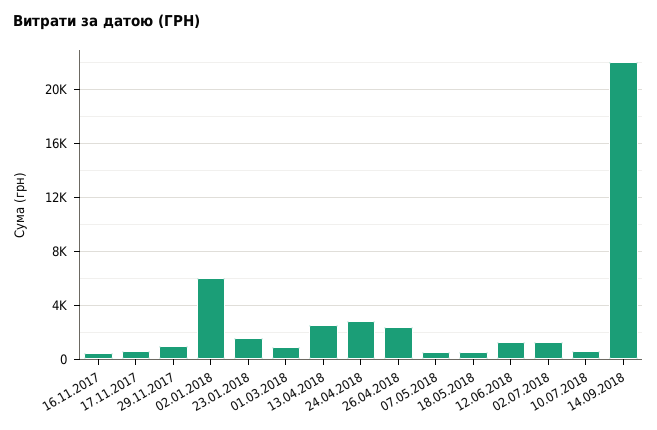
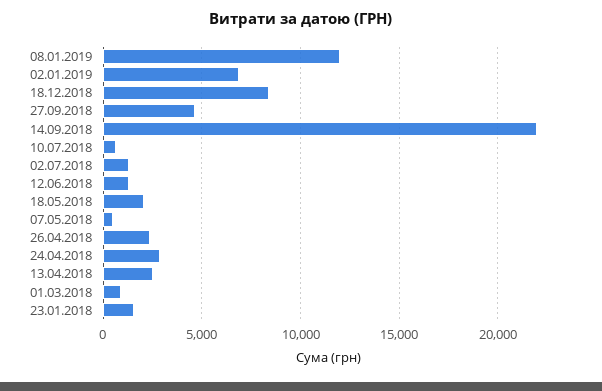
16.11.2017: 500 -> none
17.11.2017: 500 -> none
29.11.2017: 1000 -> none
02.01.2018: 6000 -> none
18.05.2018: 500 -> 2000
08.01.2019: none -> 12000
02.01.2019: none -> 7000
18.12.2018: none -> 8500
27.09.2018: none -> 4500

